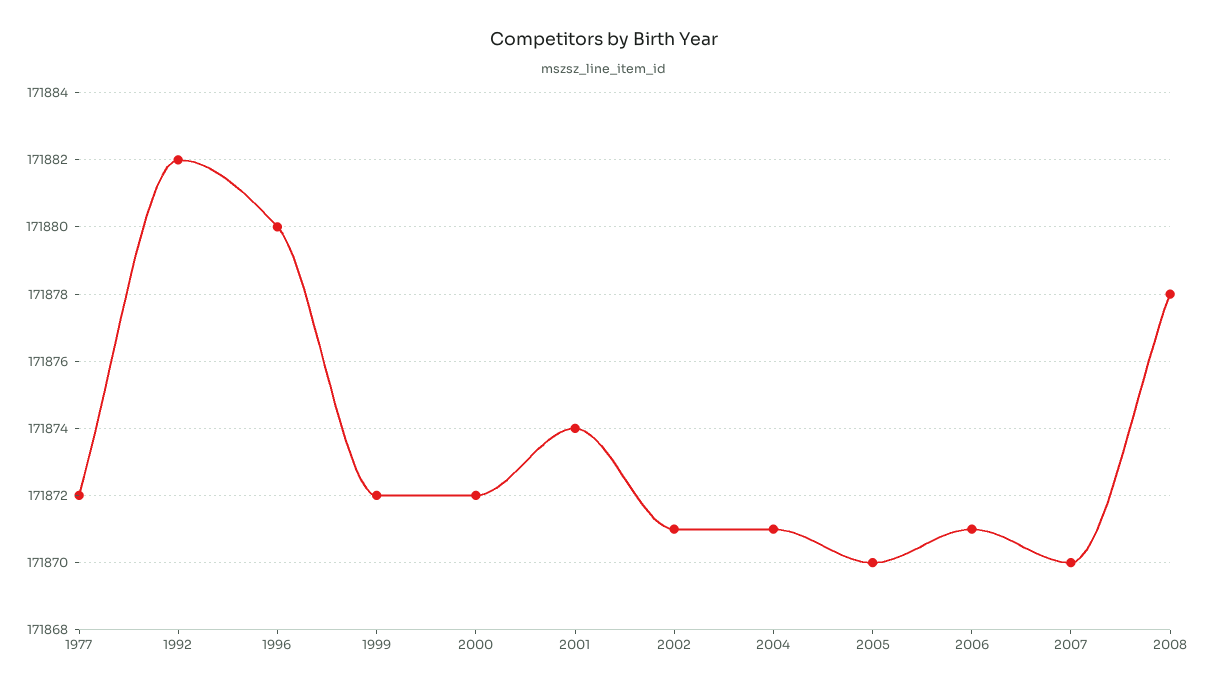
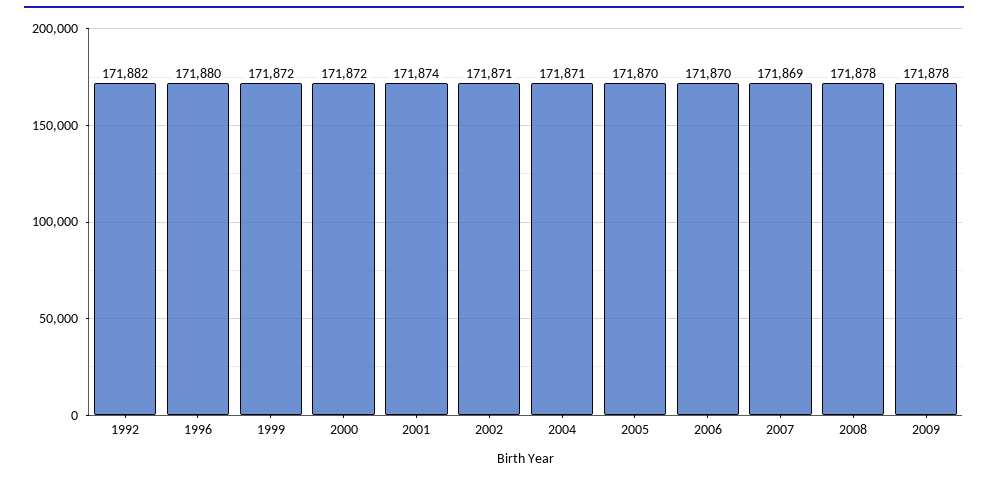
1977: 171872 -> none
2006: 171871 -> 171870
2007: 171870 -> 171869
2009: none -> 171878

